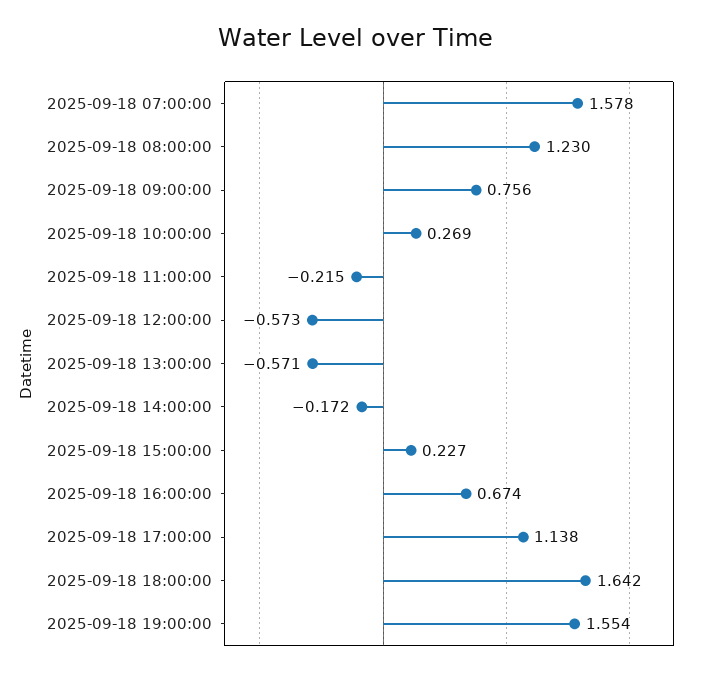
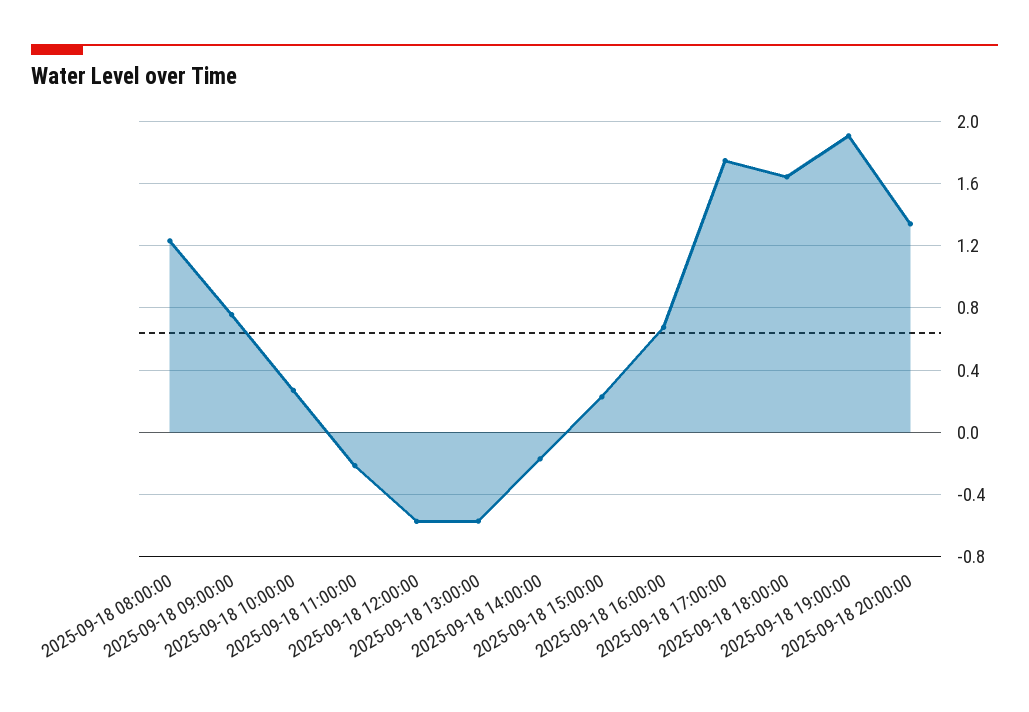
2025-09-18 07:00:00: 1.578 -> none
2025-09-18 17:00:00: 1.138 -> 1.75
2025-09-18 19:00:00: 1.554 -> 1.9
2025-09-18 20:00:00: none -> 1.35

